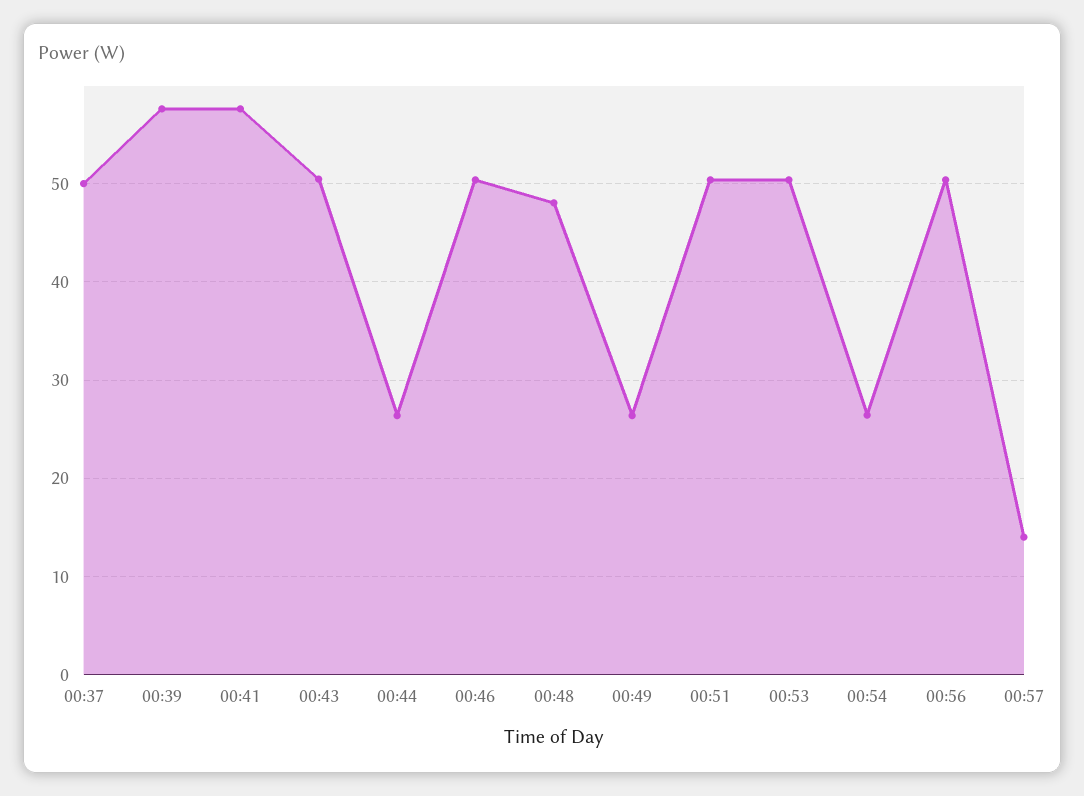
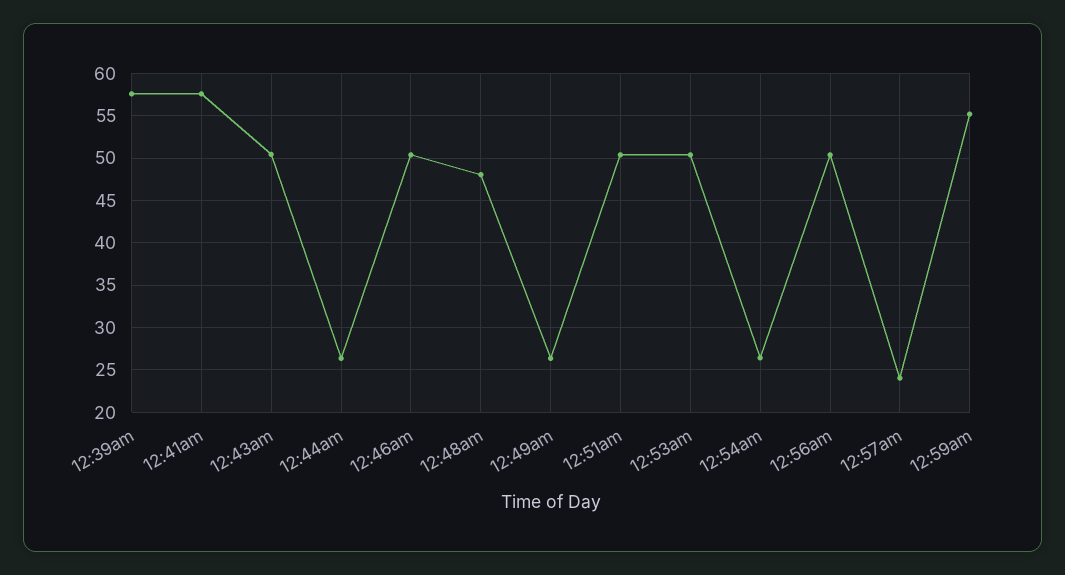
00:37: 50 -> none
00:57: 14 -> 24
12:59am: none -> 55

